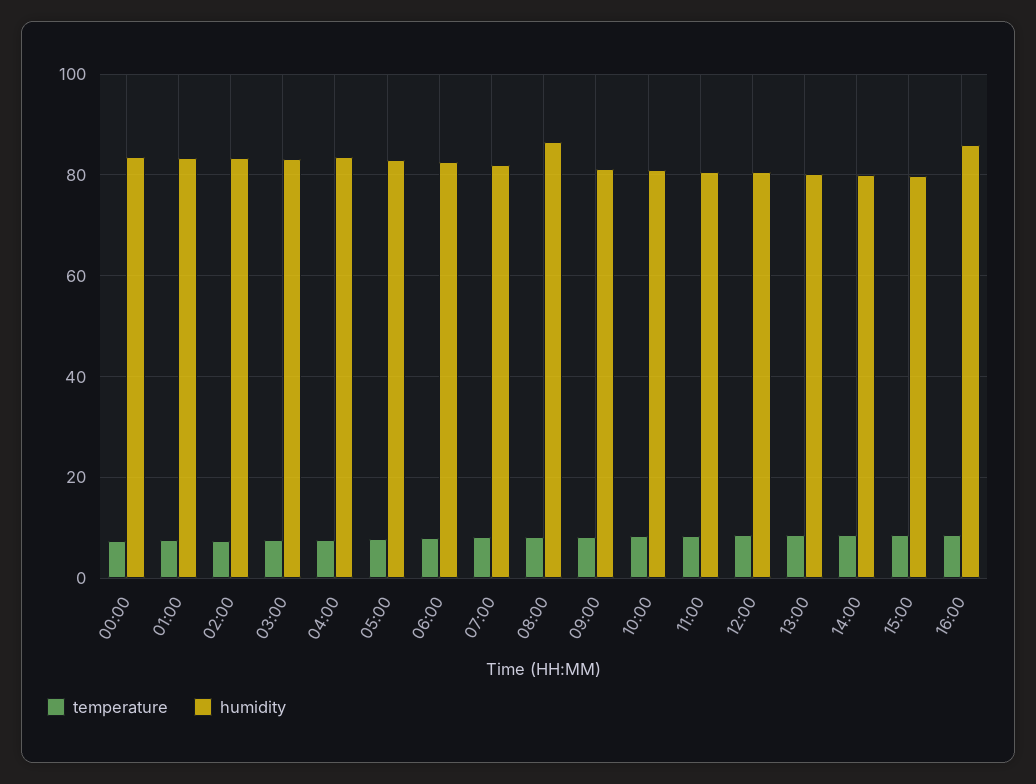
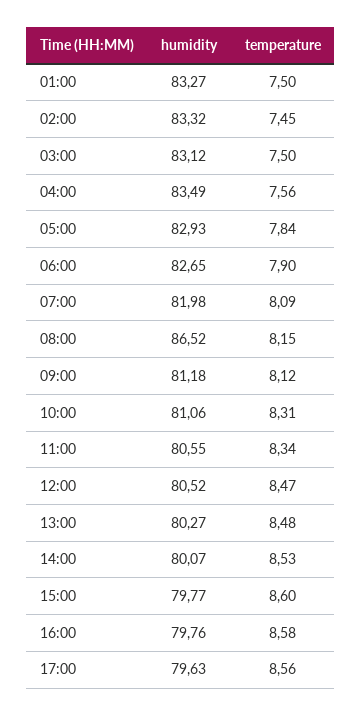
temperature, 00:00: 8 -> none
humidity, 00:00: 84 -> none
humidity, 16:00: 86 -> 79.76
humidity, 17:00: none -> 79.63
temperature, 17:00: none -> 8.56

